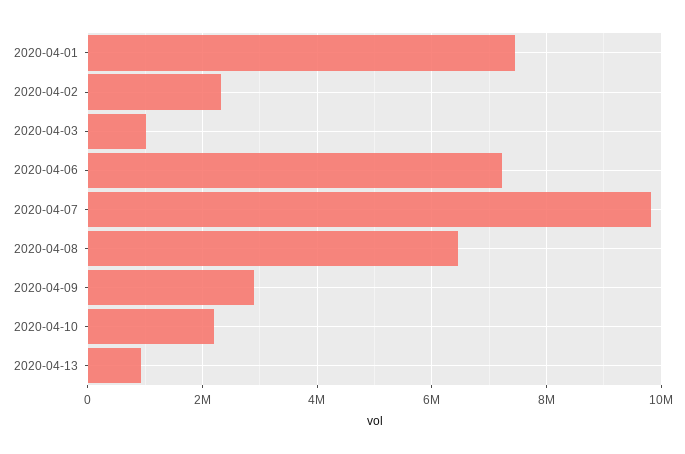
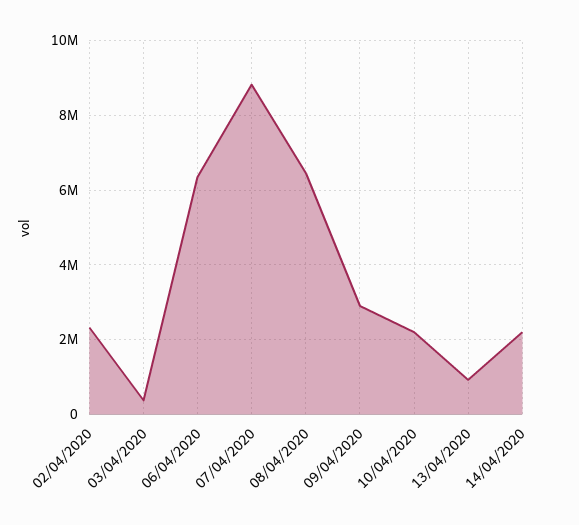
2020-04-01: 7400000 -> none
2020-04-03: 1000000 -> 400000
2020-04-06: 7200000 -> 6400000
2020-04-07: 9800000 -> 8800000
14/04/2020: none -> 2200000

